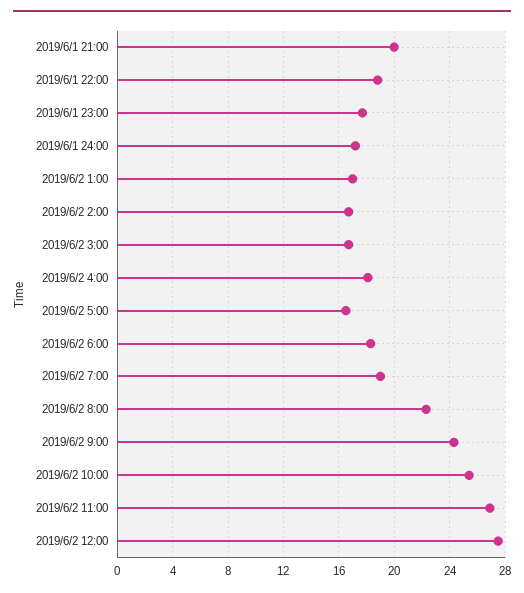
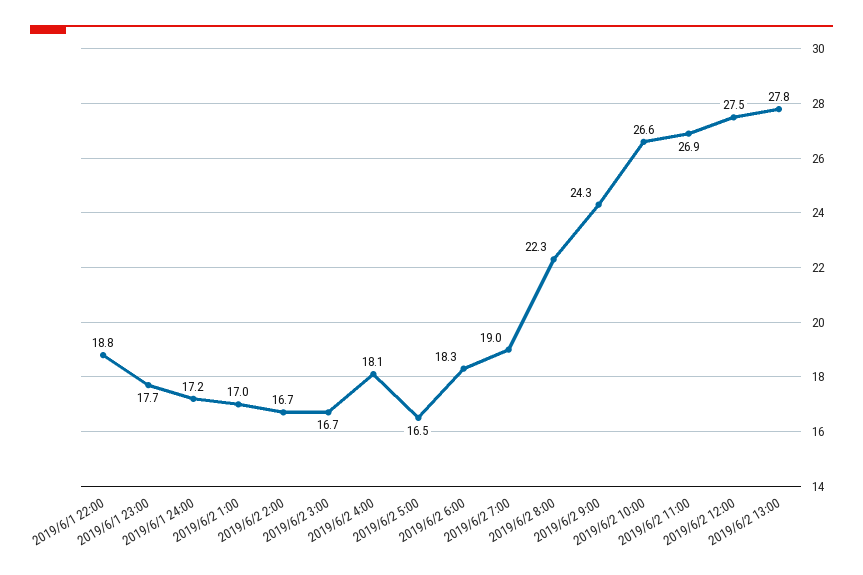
2019/6/1 21:00: 20 -> none
2019/6/2 10:00: 25.5 -> 26.6
2019/6/2 13:00: none -> 27.8

